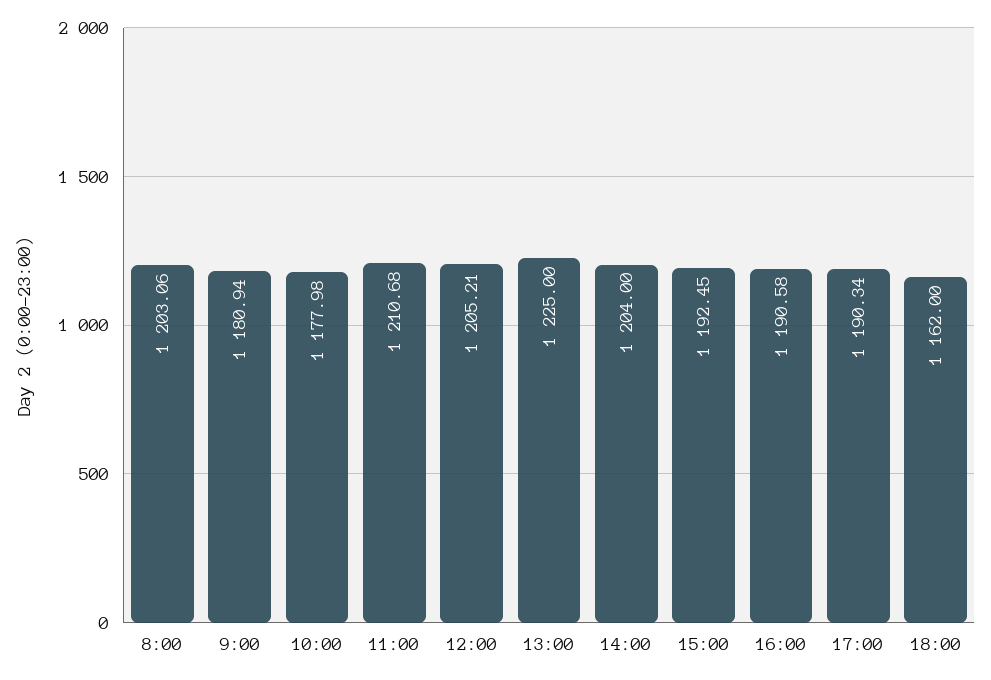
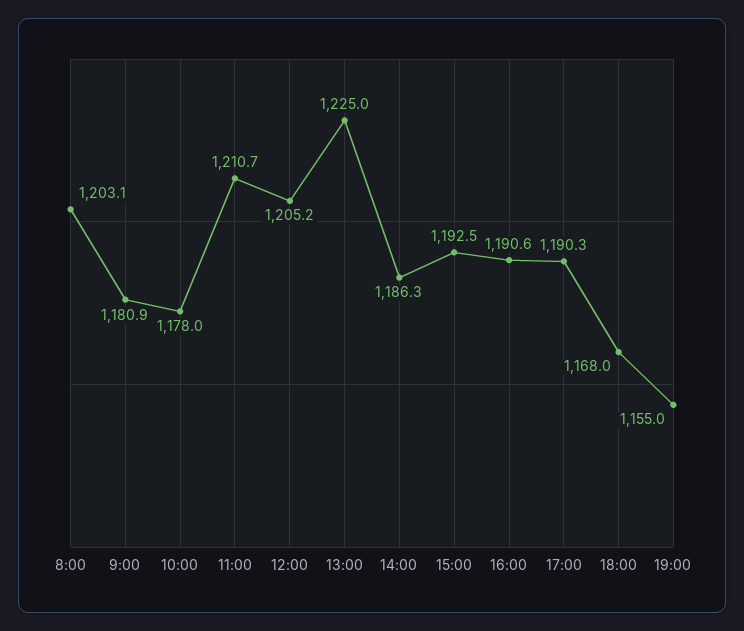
14:00: 1204 -> 1186.3
18:00: 1162 -> 1168
19:00: none -> 1155

